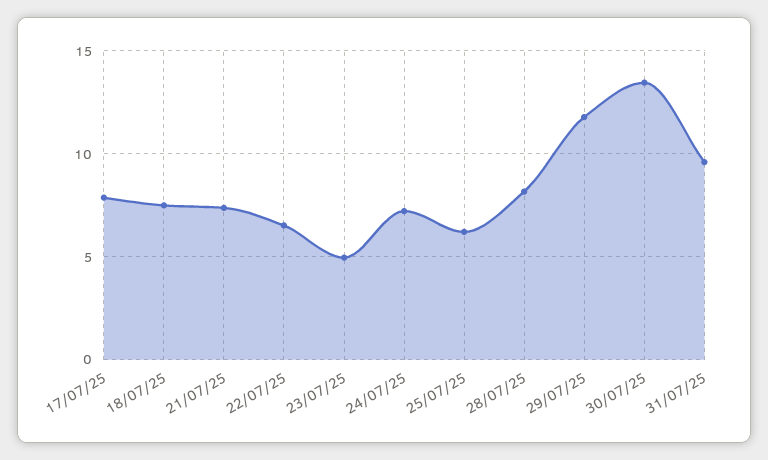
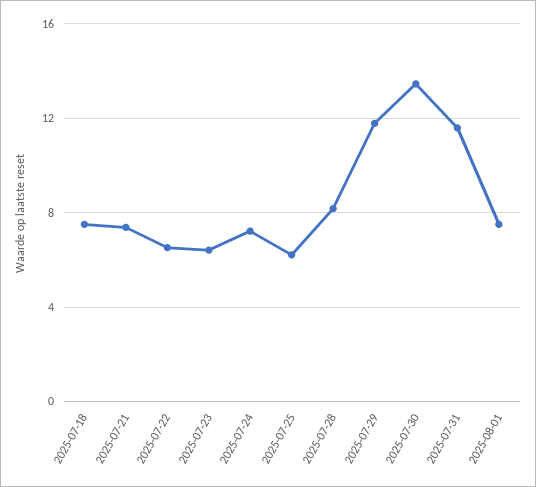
17/07/25: 8 -> none
23/07/25: 5 -> 6.5
31/07/25: 9.5 -> 11.5
2025-08-01: none -> 7.5

